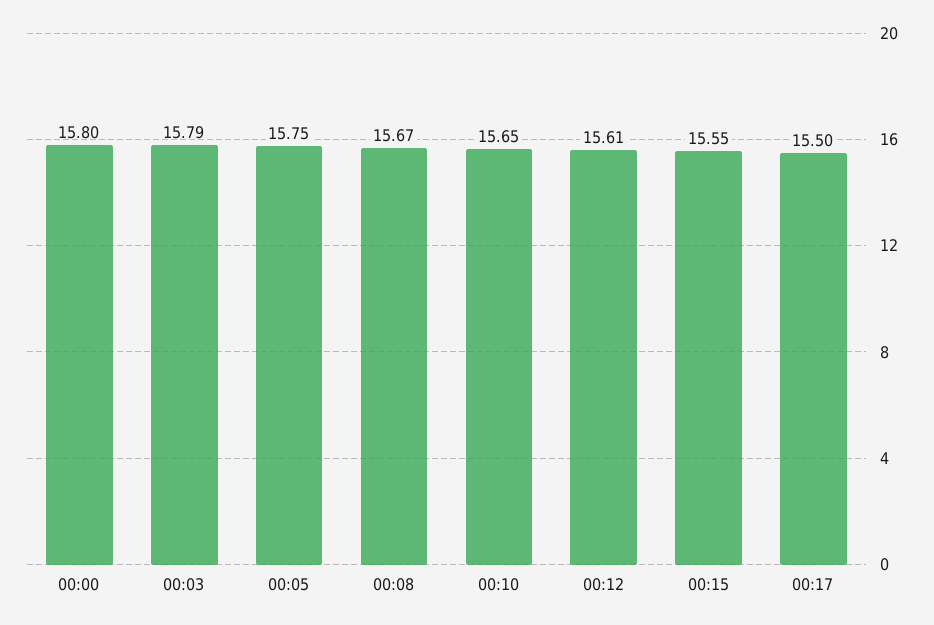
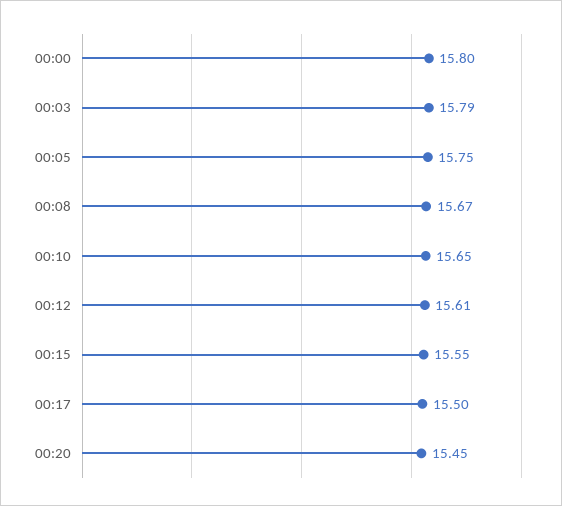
00:20: none -> 15.45

